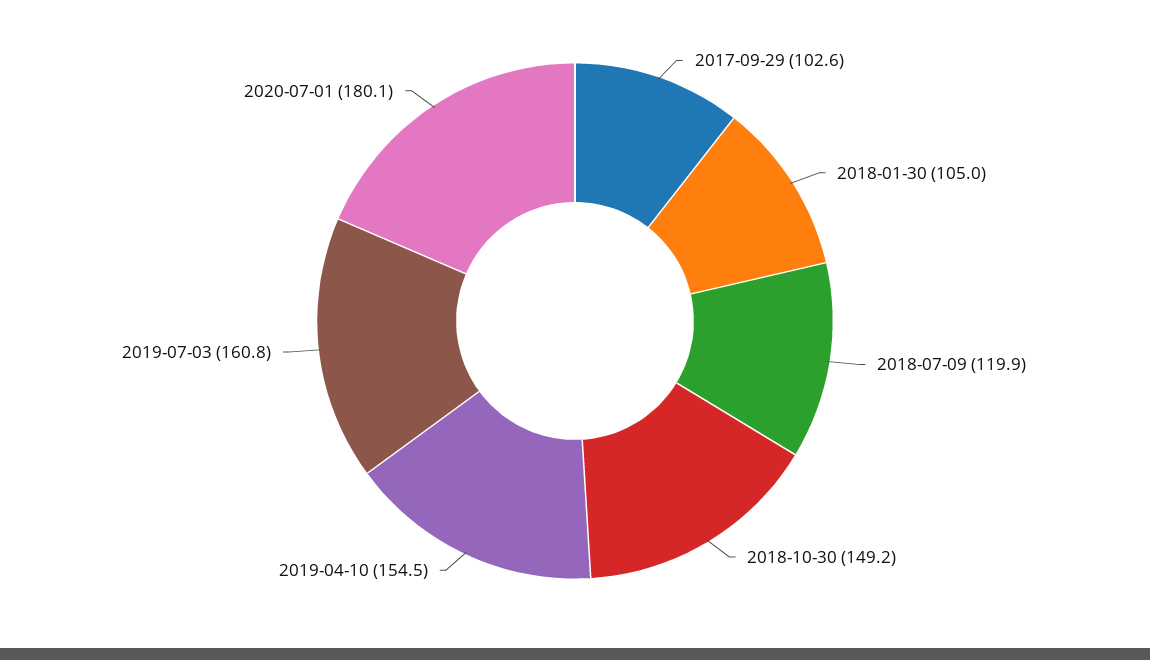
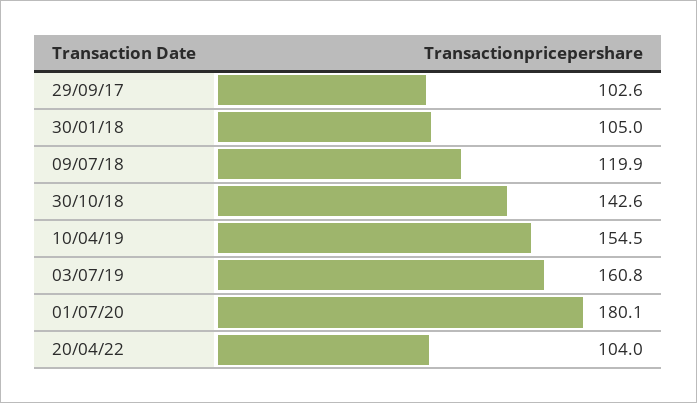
2018-10-30: 149.2 -> 142.6
20/04/22: none -> 104

